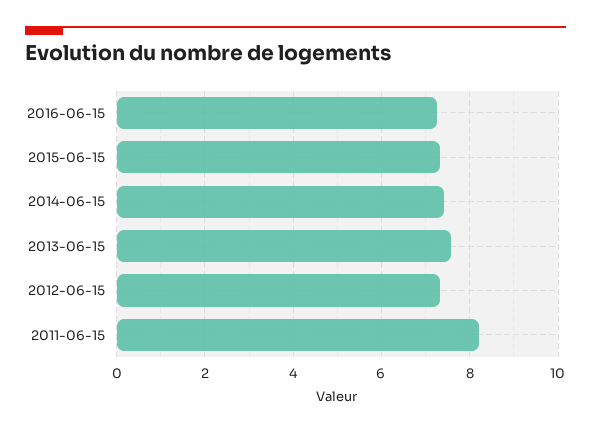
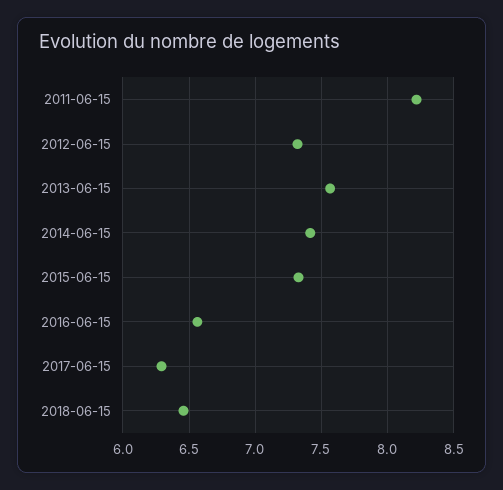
2016-06-15: 7.2 -> 6.55
2017-06-15: none -> 6.3
2018-06-15: none -> 6.45

